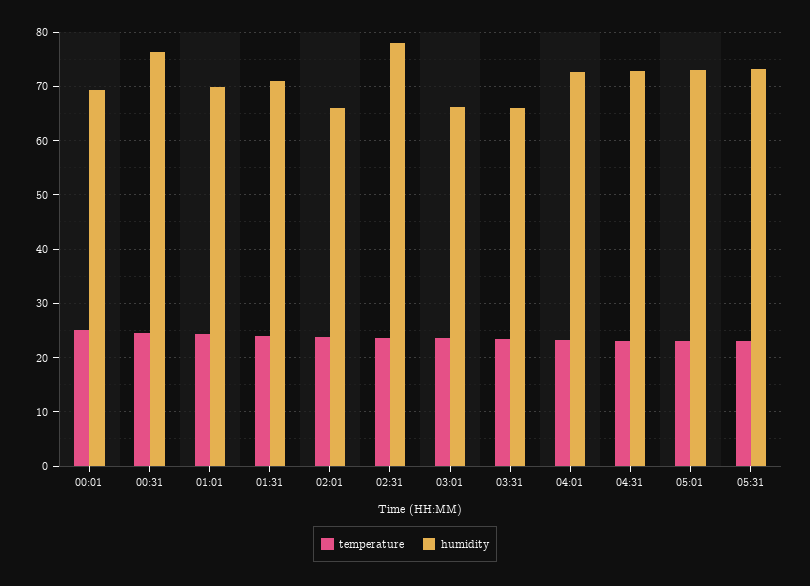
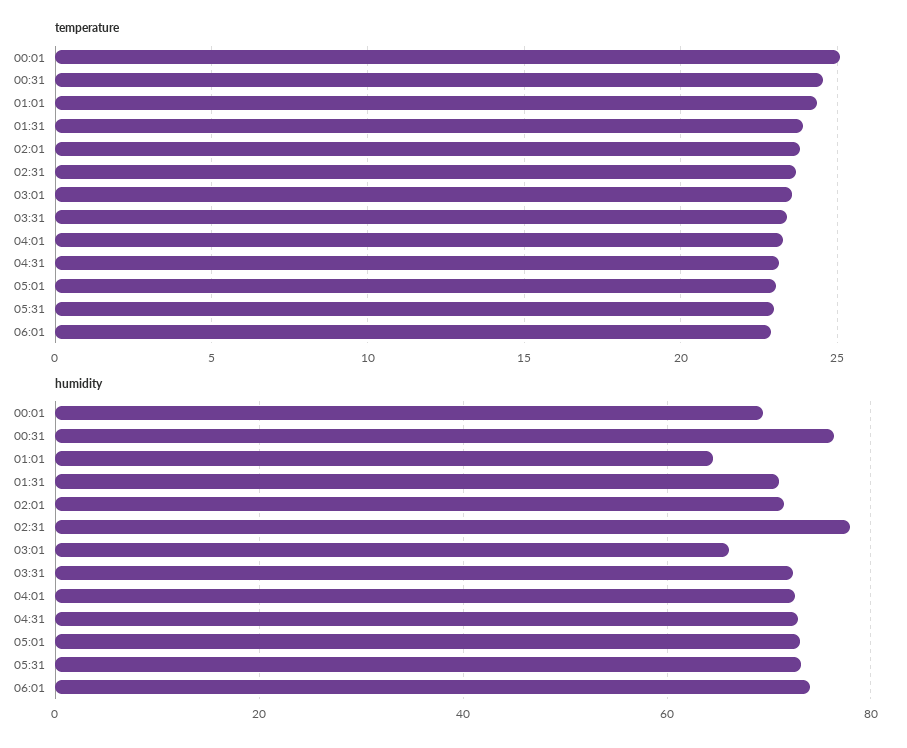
humidity, 01:01: 70 -> 64
humidity, 02:01: 66 -> 72
humidity, 03:31: 66 -> 72
temperature, 06:01: none -> 23
humidity, 06:01: none -> 74

